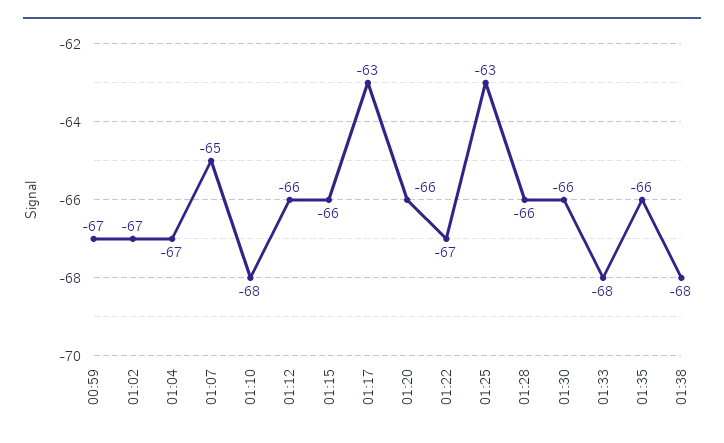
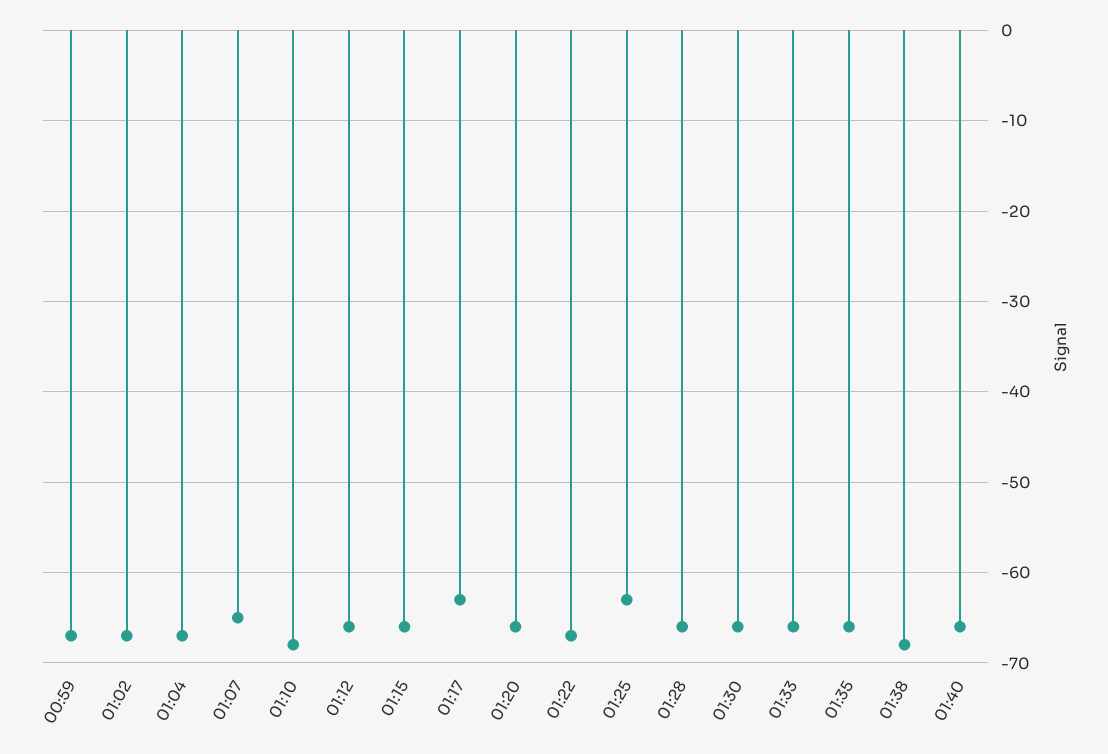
01:33: -68 -> -66
01:40: none -> -66

